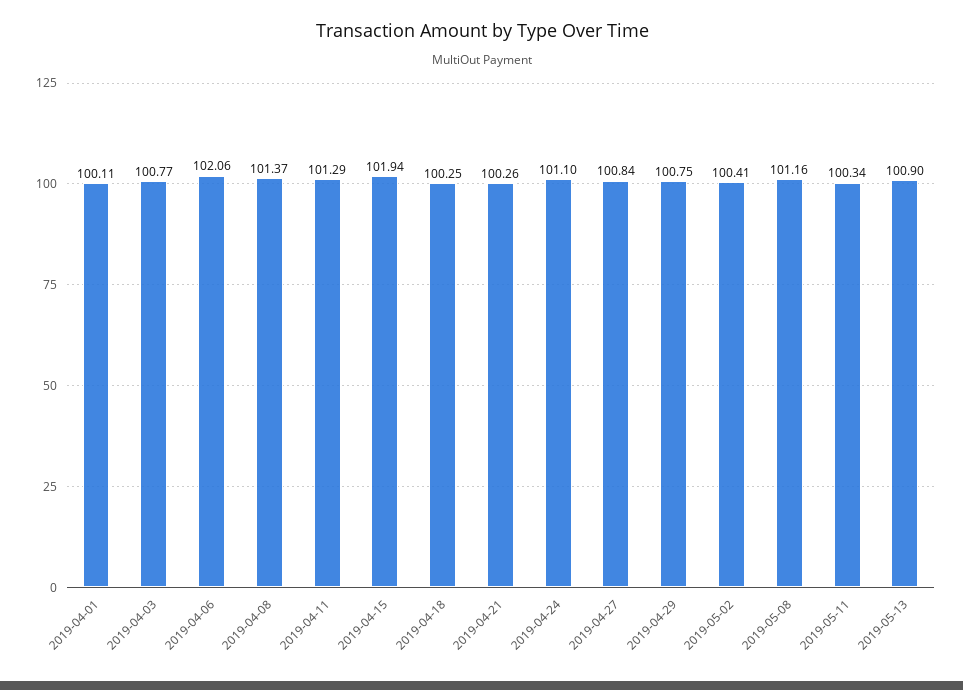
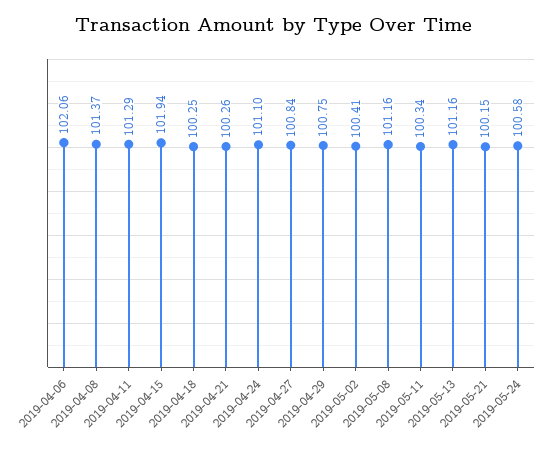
2019-04-01: 100.11 -> none
2019-04-03: 100.77 -> none
2019-05-13: 100.9 -> 101.16
2019-05-21: none -> 100.15
2019-05-24: none -> 100.58

